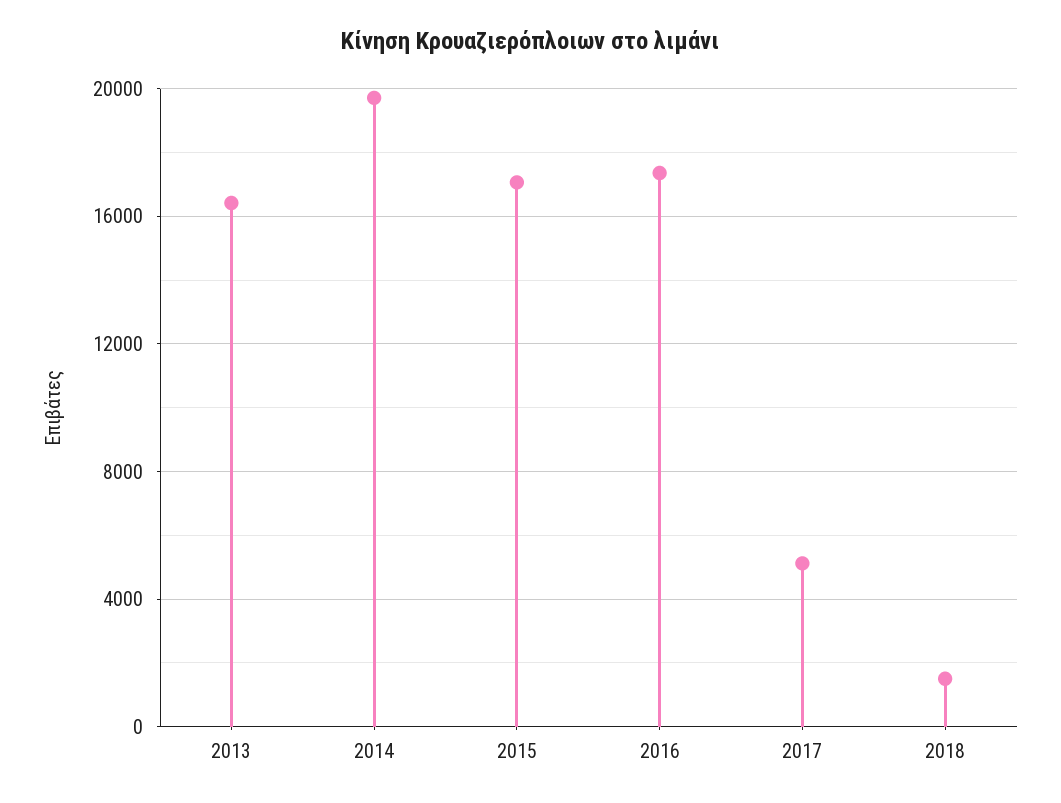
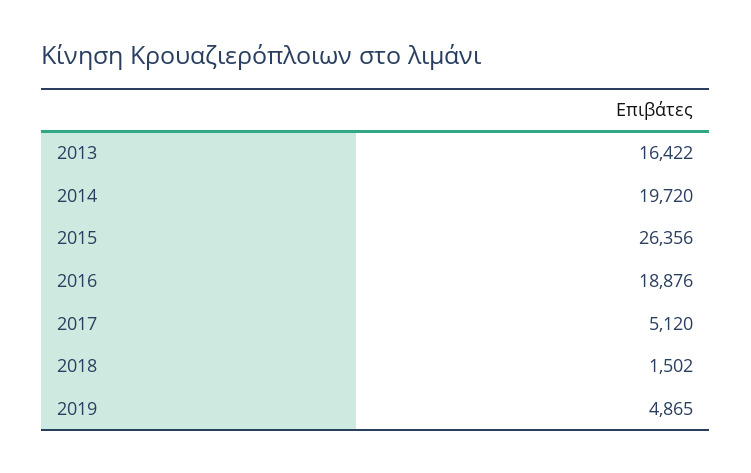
2015: 17000 -> 26356
2016: 17500 -> 18876
2019: none -> 4865

